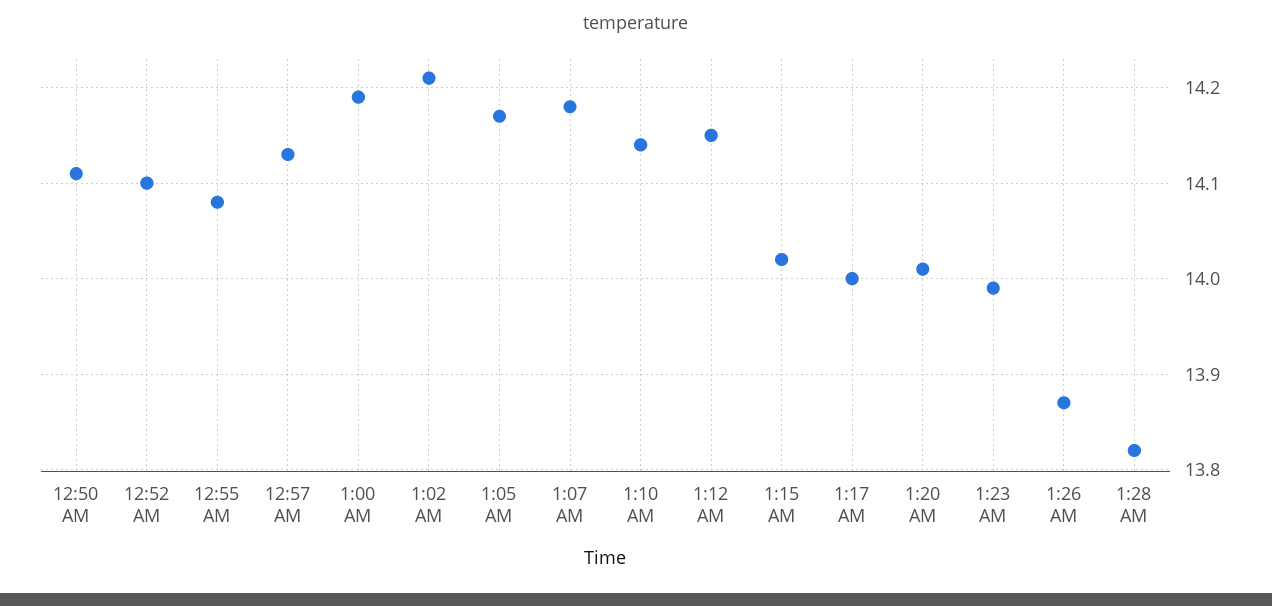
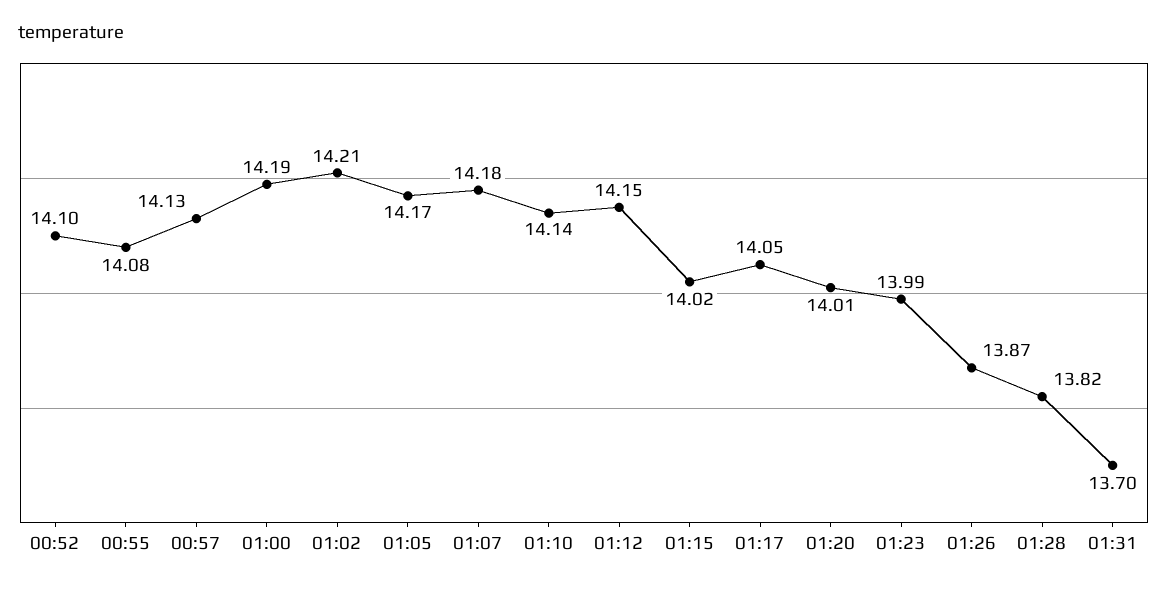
12:50 AM: 14.11 -> none
1:17 AM: 14 -> 14.05
01:31: none -> 13.7

